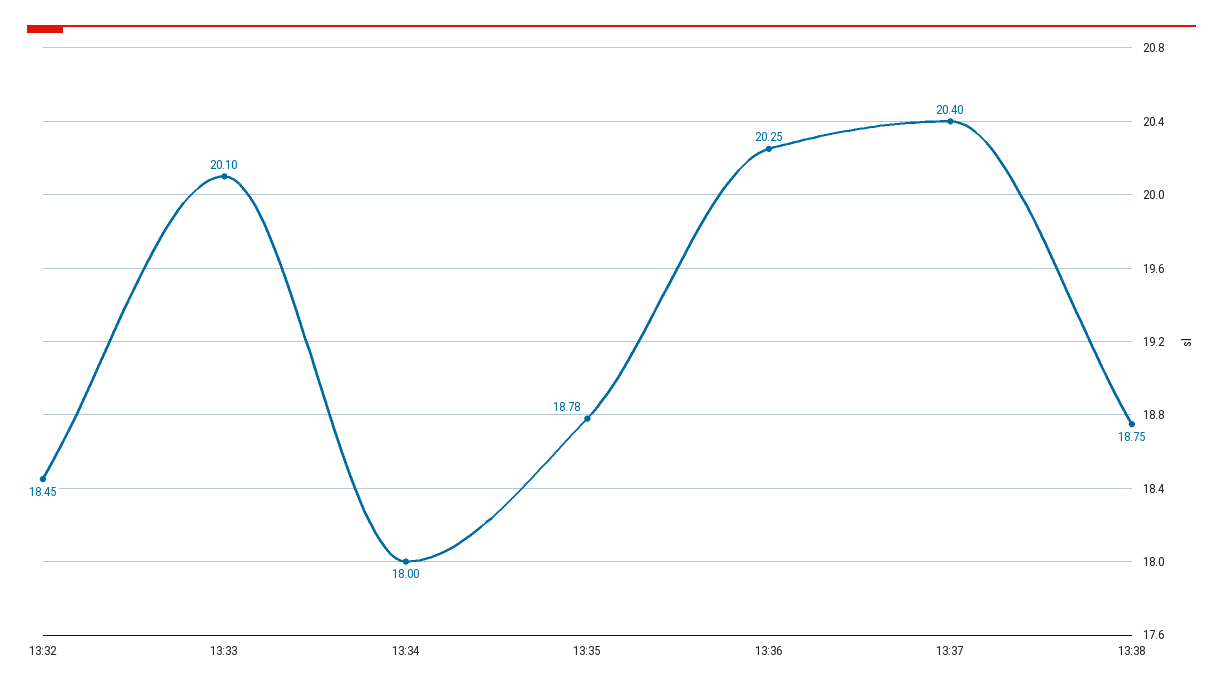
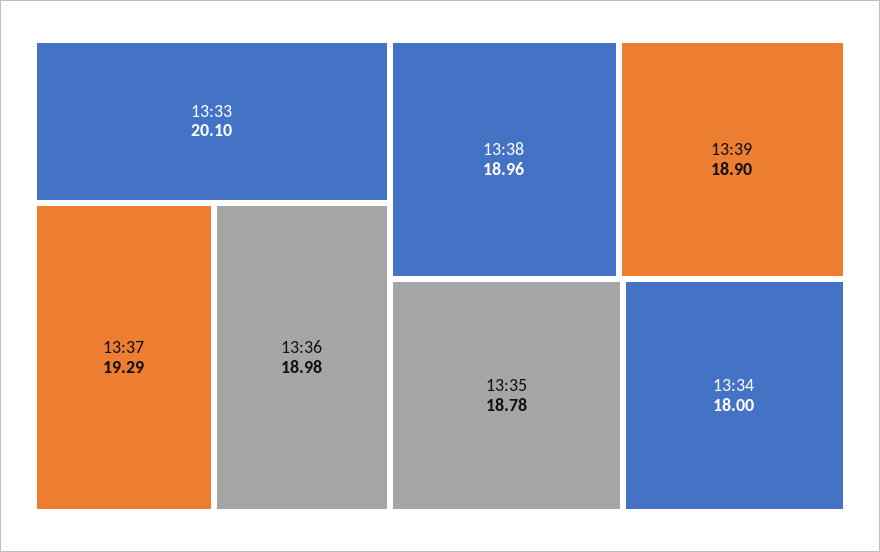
13:32: 18.45 -> none
13:36: 20.25 -> 18.98
13:37: 20.4 -> 19.29
13:38: 18.75 -> 18.96
13:39: none -> 18.9

